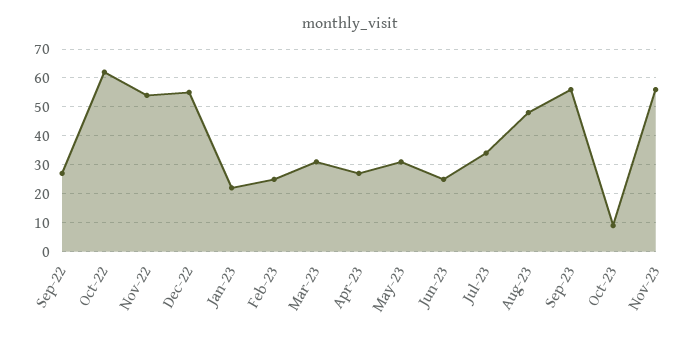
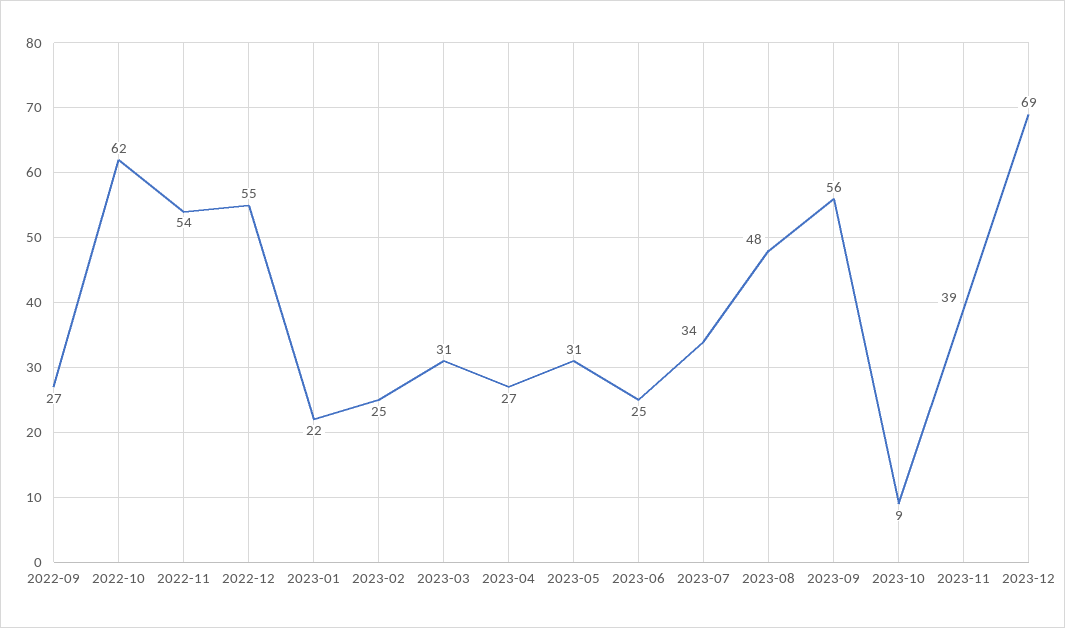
Nov-23: 55 -> 39
2023-12: none -> 69

